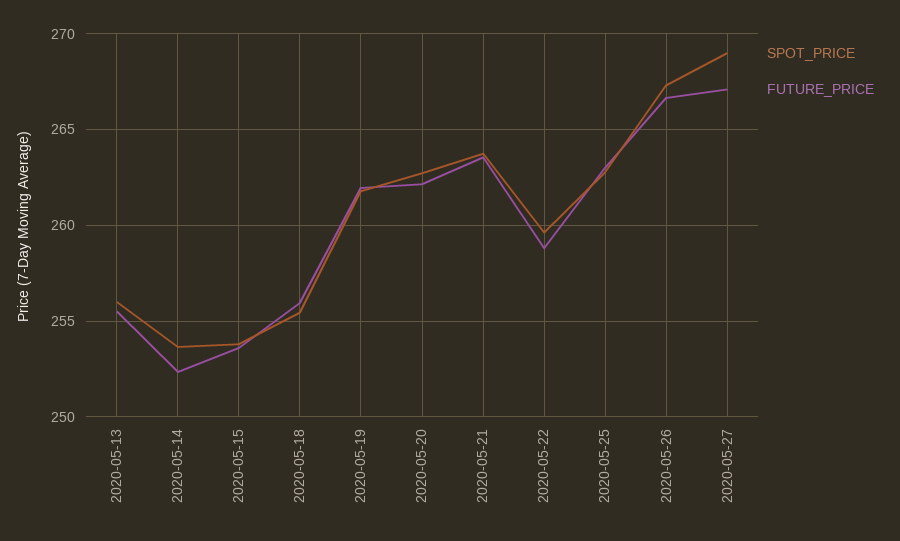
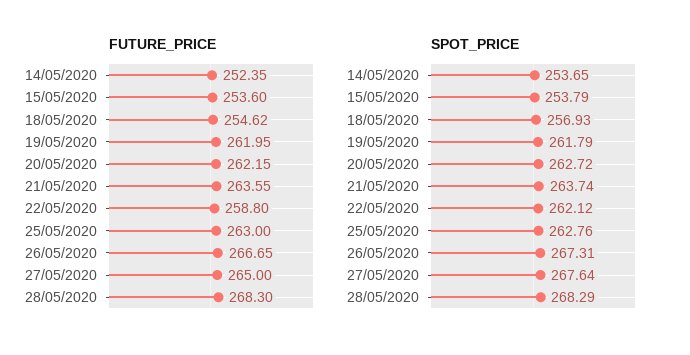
SPOT_PRICE, 2020-05-13: 256 -> none
FUTURE_PRICE, 2020-05-13: 255.5 -> none
SPOT_PRICE, 2020-05-18: 255.5 -> 256.93
FUTURE_PRICE, 2020-05-18: 256 -> 254.62
SPOT_PRICE, 2020-05-22: 259.5 -> 262.12
SPOT_PRICE, 2020-05-27: 269 -> 267.64
FUTURE_PRICE, 2020-05-27: 267 -> 265
FUTURE_PRICE, 28/05/2020: none -> 268.3
SPOT_PRICE, 28/05/2020: none -> 268.29

